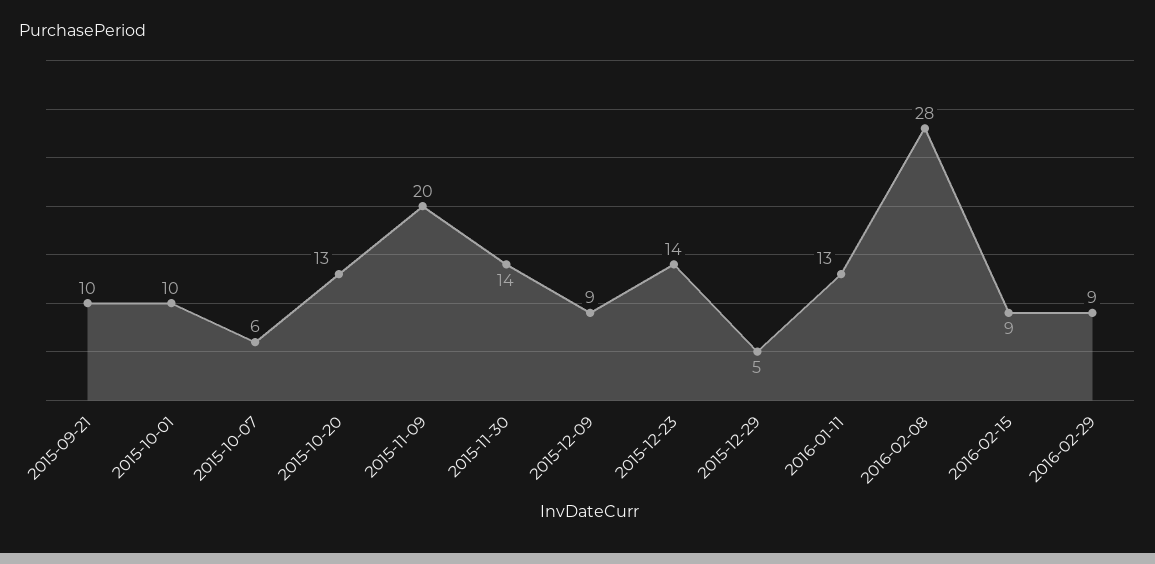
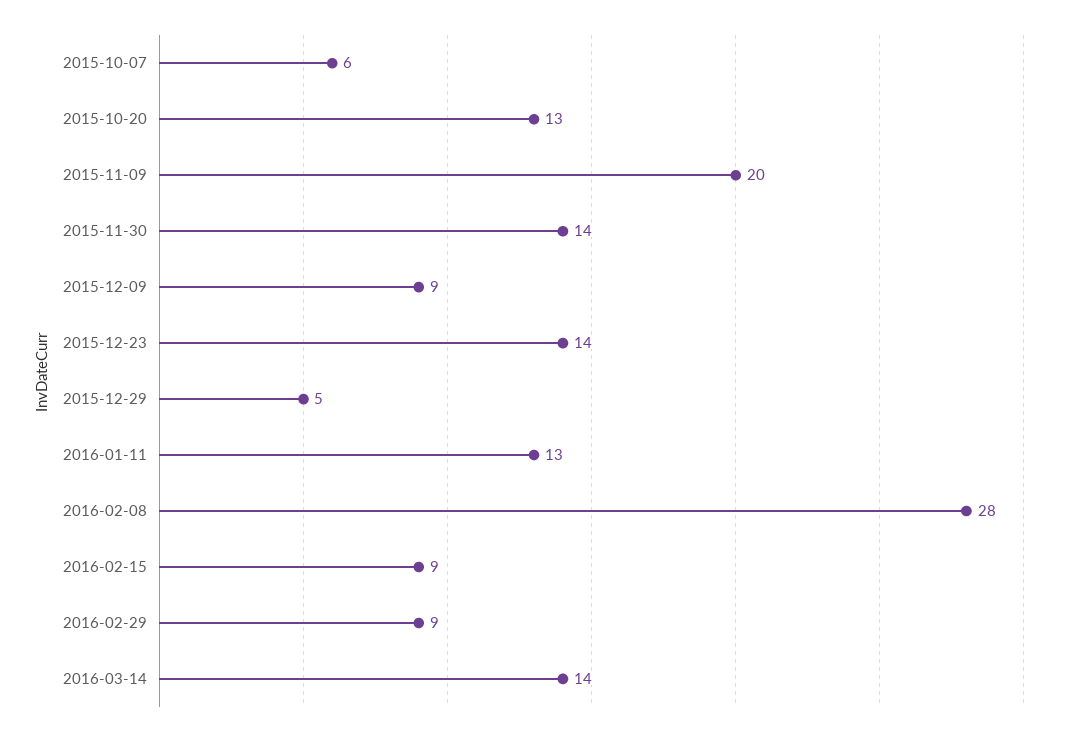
2015-09-21: 10 -> none
2015-10-01: 10 -> none
2016-03-14: none -> 14

